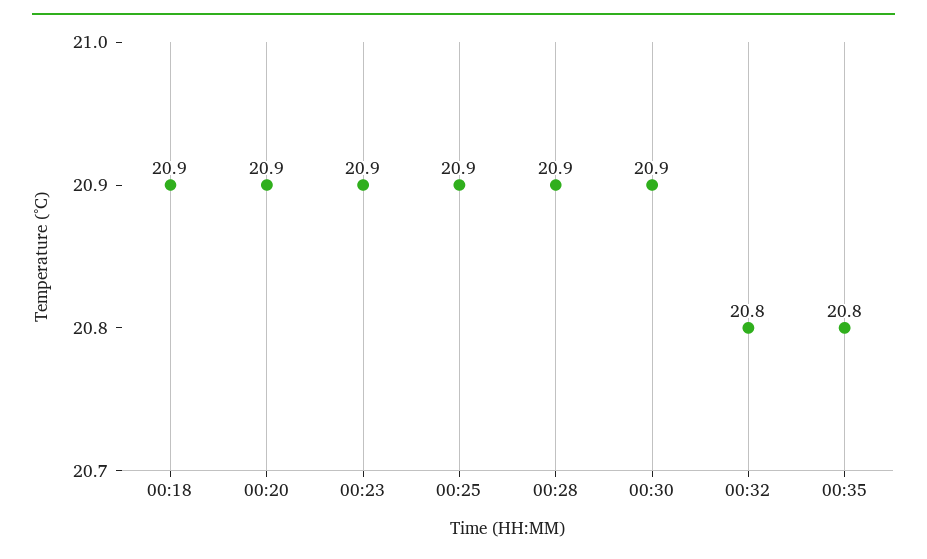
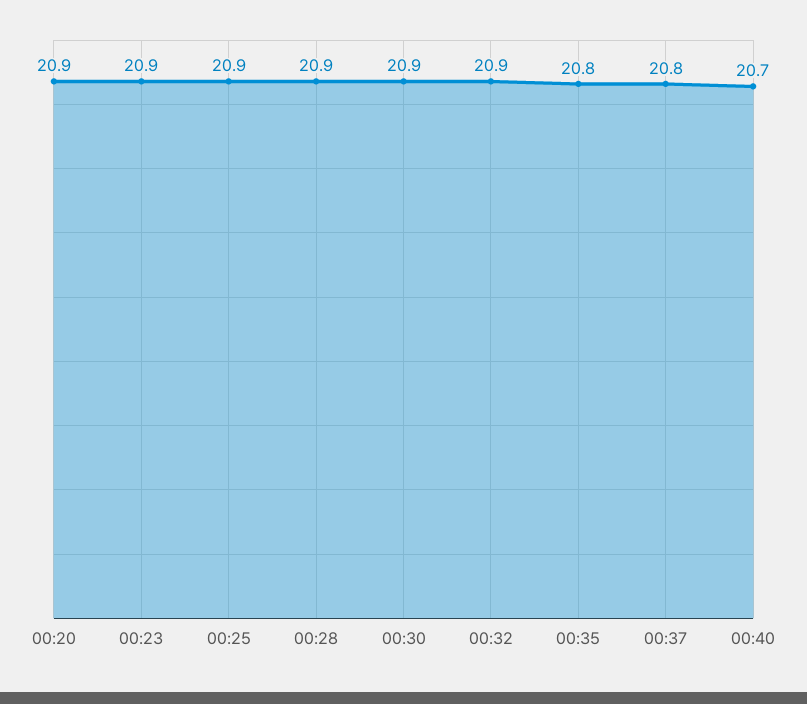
00:18: 20.9 -> none
00:32: 20.8 -> 20.9
00:37: none -> 20.8
00:40: none -> 20.7

